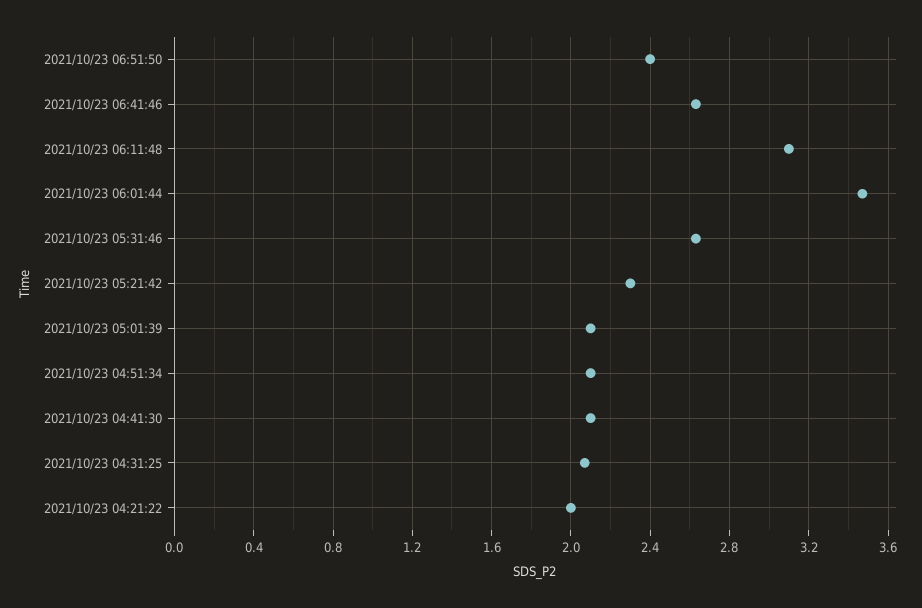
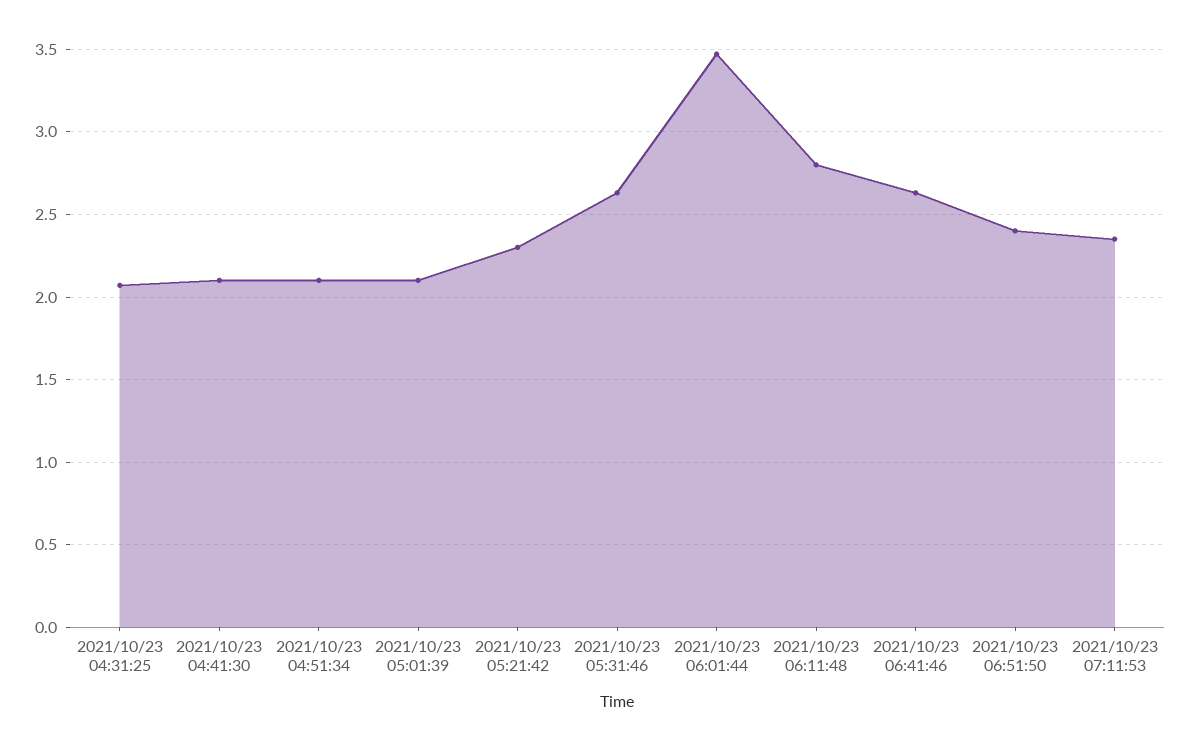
2021/10/23 06:11:48: 3.1 -> 2.8
2021/10/23 04:21:22: 2 -> none
2021/10/23 07:11:53: none -> 2.35

